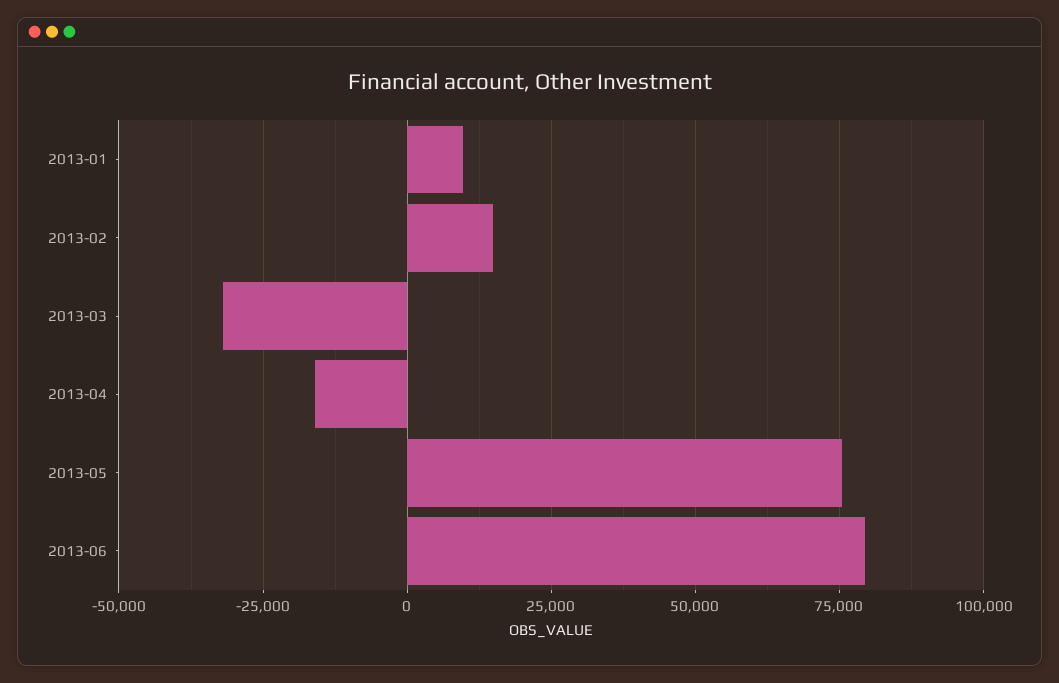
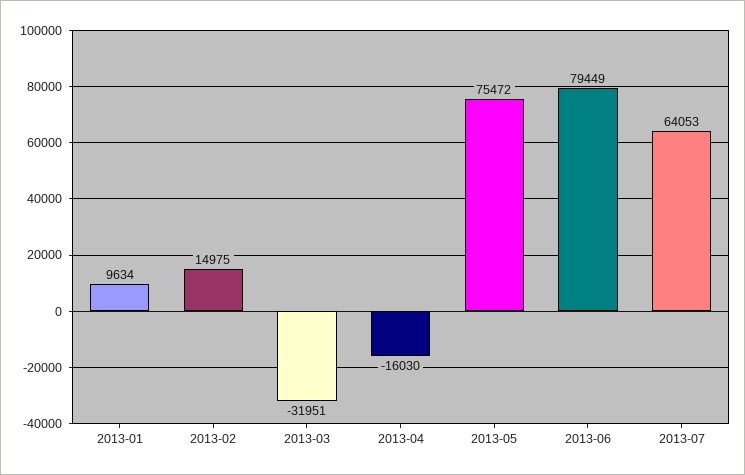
2013-07: none -> 64053

